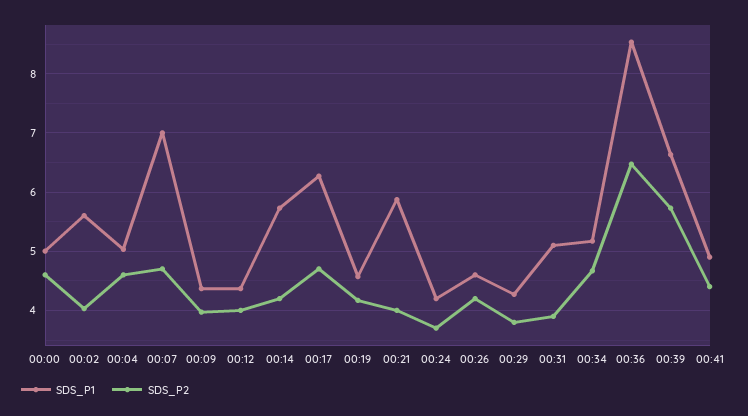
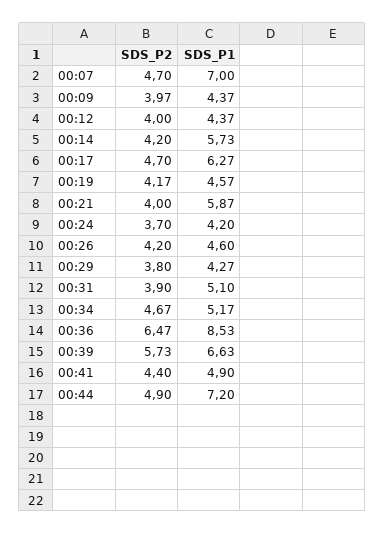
SDS_P1, 00:00: 5 -> none
SDS_P2, 00:00: 4.6 -> none
SDS_P1, 00:02: 5.6 -> none
SDS_P2, 00:02: 4 -> none
SDS_P1, 00:04: 5 -> none
SDS_P2, 00:04: 4.6 -> none
SDS_P2, 00:44: none -> 4.9
SDS_P1, 00:44: none -> 7.2

